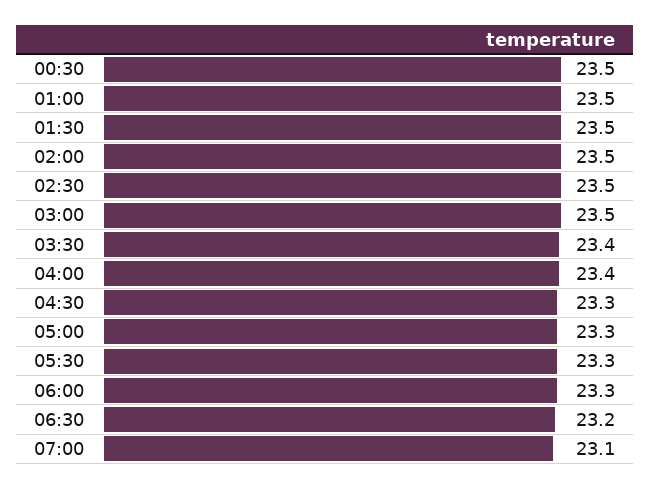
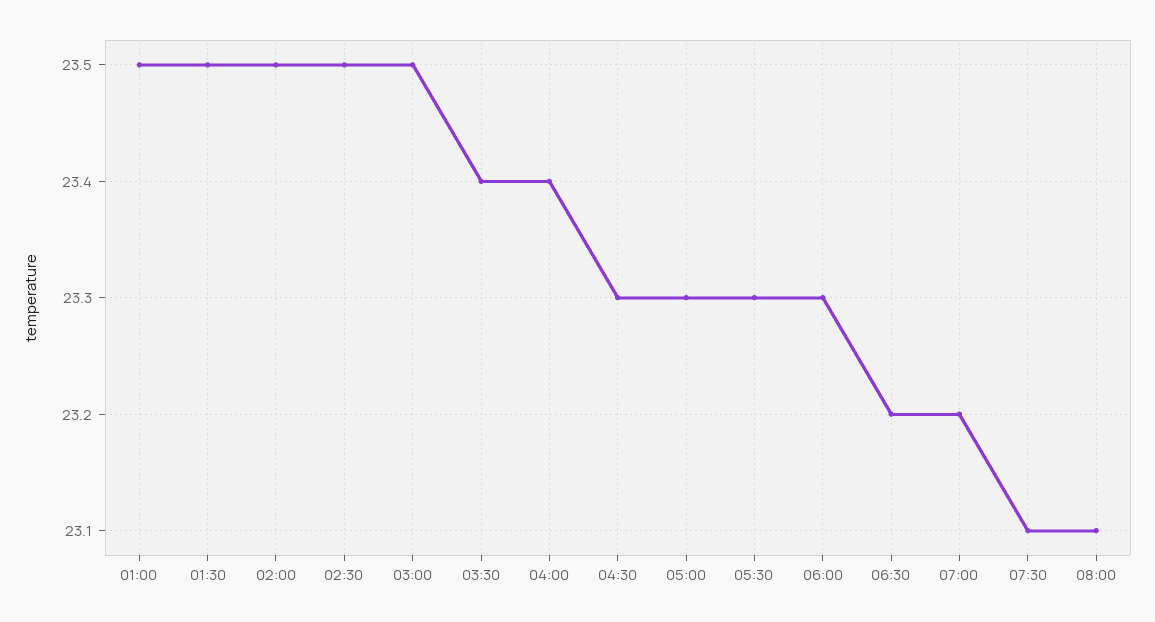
00:30: 23.5 -> none
07:00: 23.1 -> 23.2
07:30: none -> 23.1
08:00: none -> 23.1

